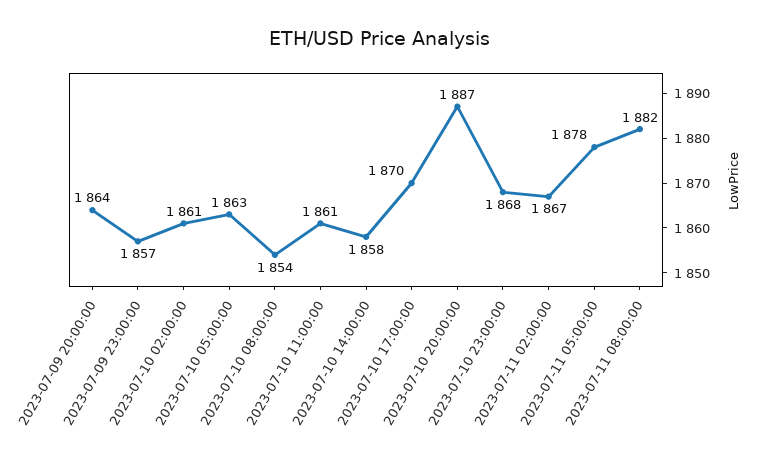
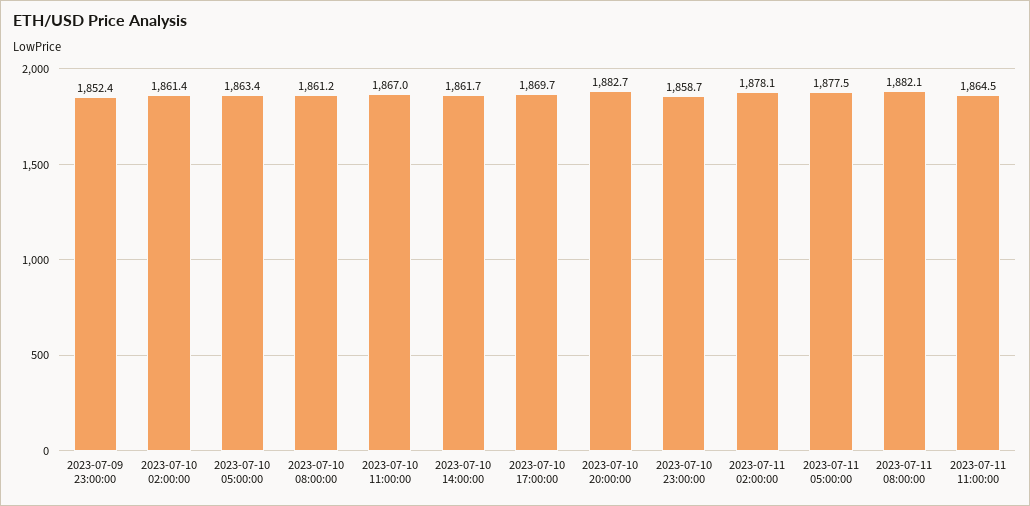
2023-07-09 20:00:00: 1864 -> none
2023-07-09 23:00:00: 1857 -> 1852.4
2023-07-10 08:00:00: 1854 -> 1861.2
2023-07-10 11:00:00: 1861 -> 1867
2023-07-10 14:00:00: 1858 -> 1861.7
2023-07-10 20:00:00: 1887 -> 1882.7
2023-07-10 23:00:00: 1868 -> 1858.7
2023-07-11 02:00:00: 1867 -> 1878.1
2023-07-11 11:00:00: none -> 1864.5

